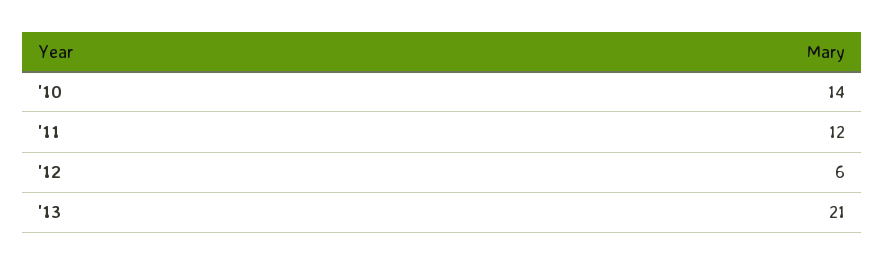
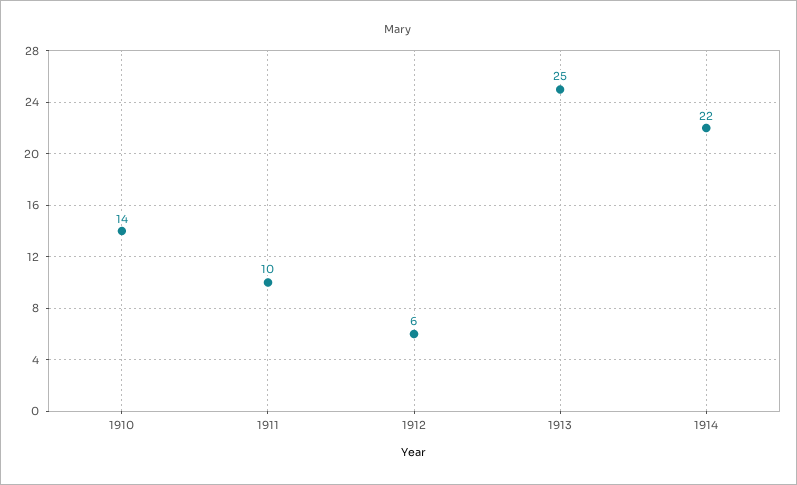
'11: 12 -> 10
'13: 21 -> 25
1914: none -> 22

